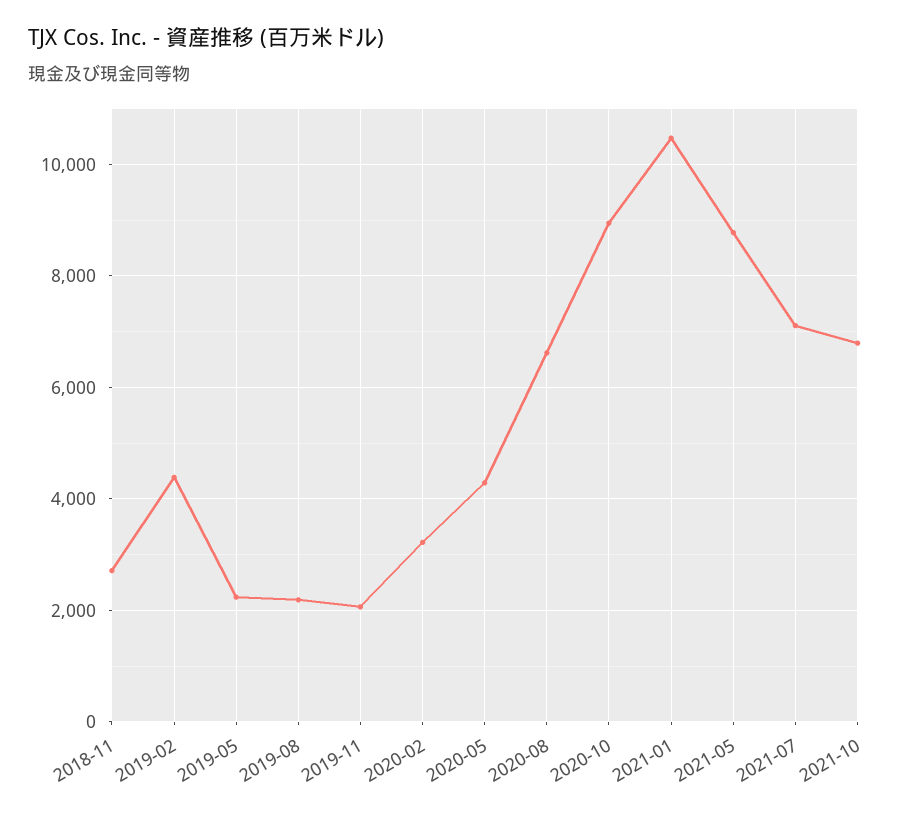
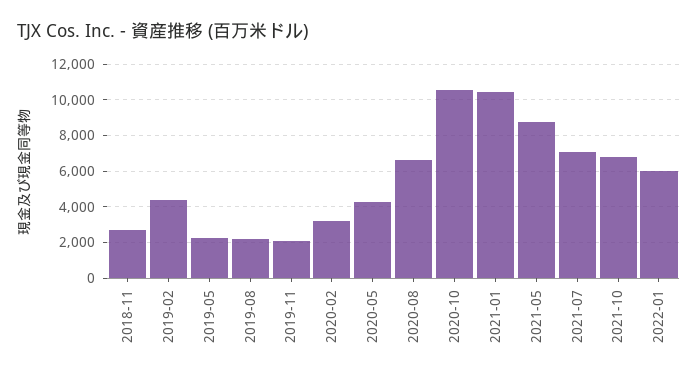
2020-10: 9000 -> 10500
2022-01: none -> 6000

